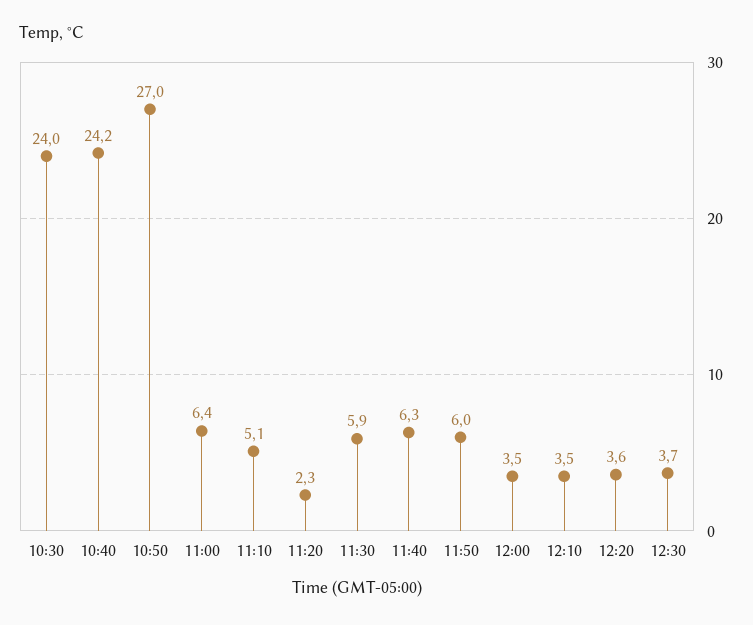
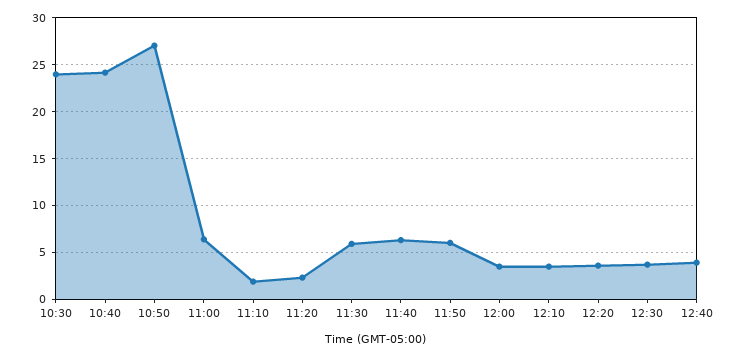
11:10: 5.1 -> 2
12:40: none -> 4

